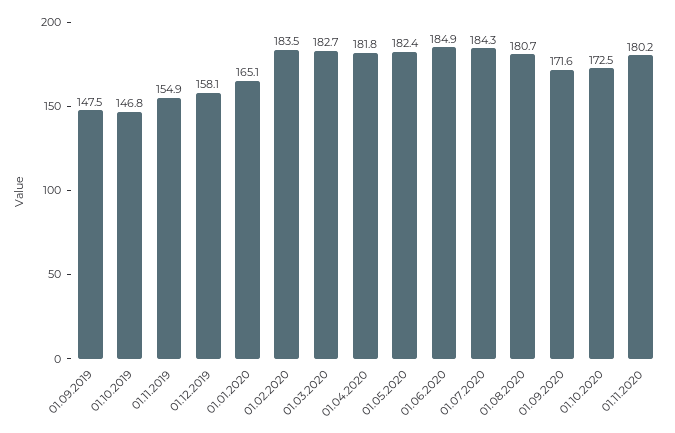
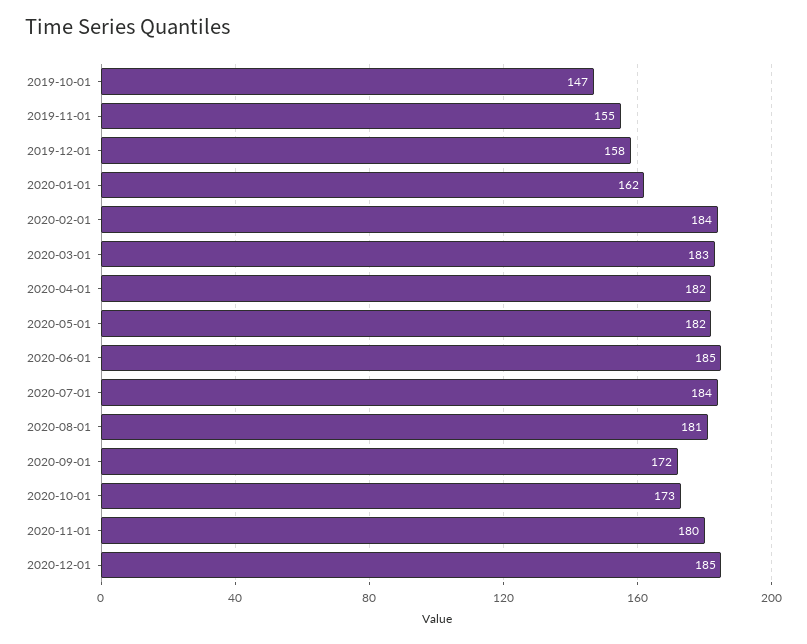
01.09.2019: 147.5 -> none
01.01.2020: 165.1 -> 162
2020-12-01: none -> 185

